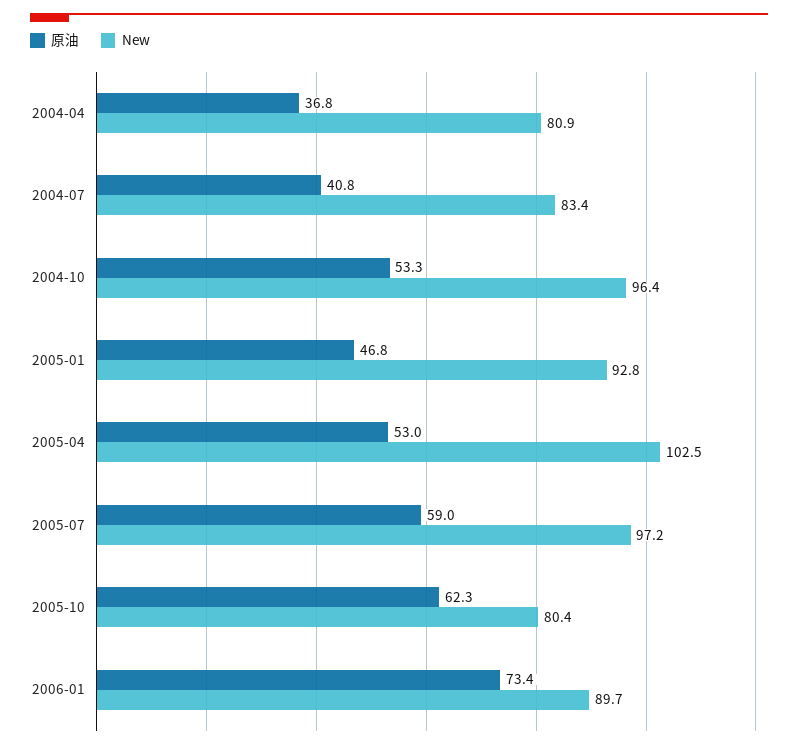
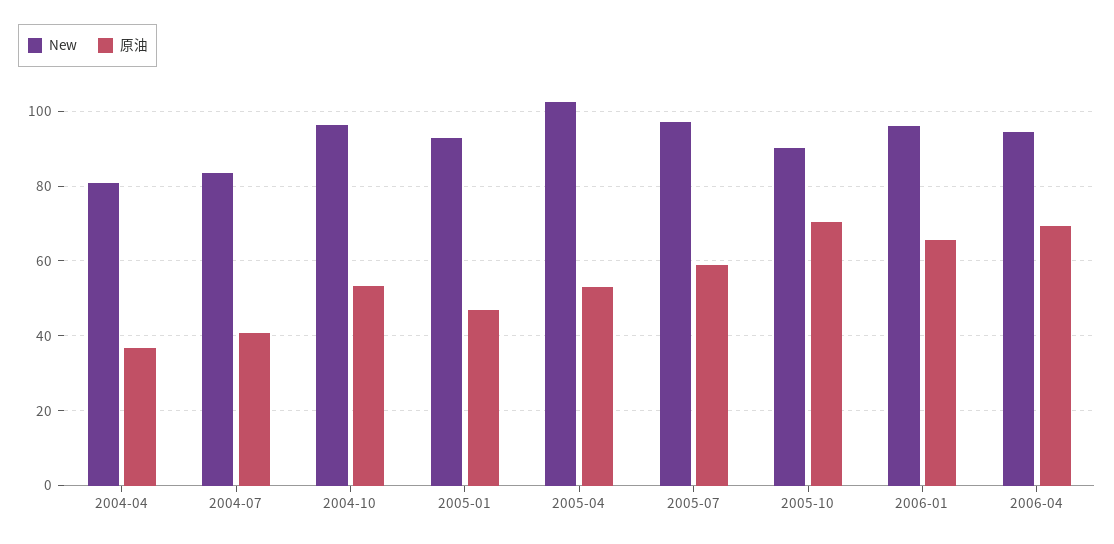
原油, 2005-10: 62.3 -> 70
New, 2005-10: 80.4 -> 90
原油, 2006-01: 73.4 -> 66
New, 2006-01: 89.7 -> 96
New, 2006-04: none -> 94
原油, 2006-04: none -> 70

